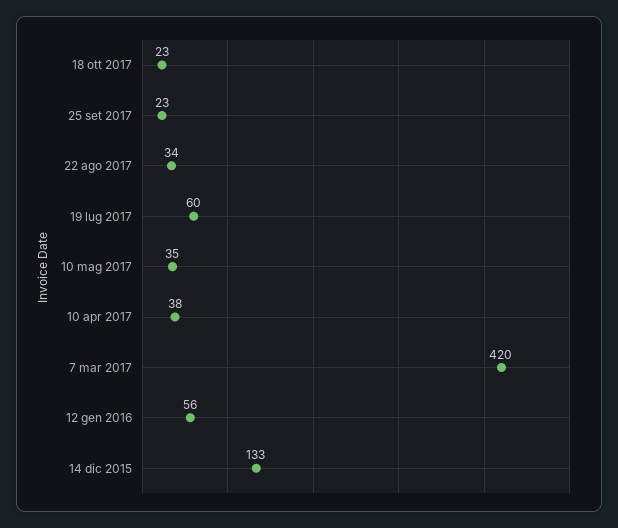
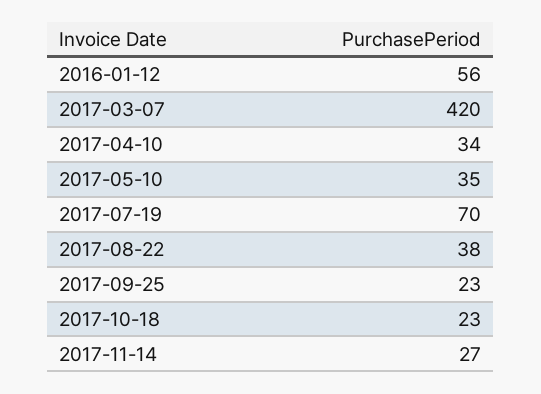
22 ago 2017: 34 -> 38
19 lug 2017: 60 -> 70
10 apr 2017: 38 -> 34
14 dic 2015: 133 -> none
2017-11-14: none -> 27

